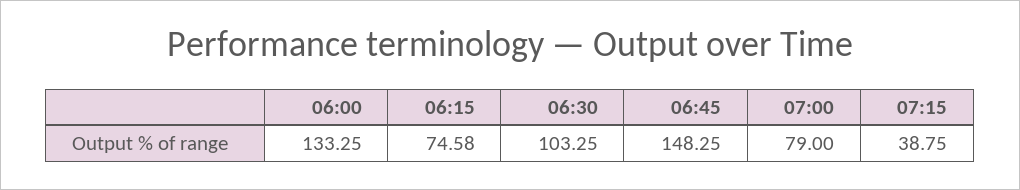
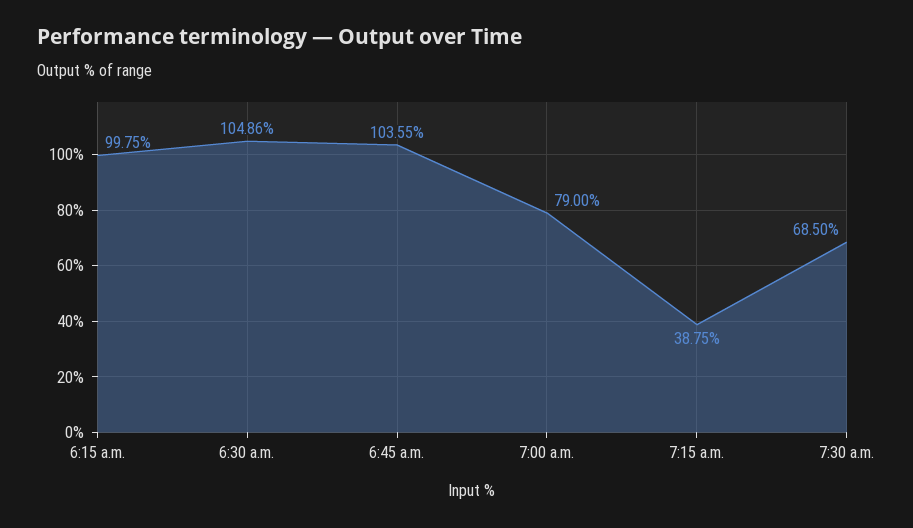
06:00: 133.25 -> none
06:15: 74.58 -> 99.75
06:30: 103.25 -> 104.86
06:45: 148.25 -> 103.55
7:30 a.m.: none -> 68.5

